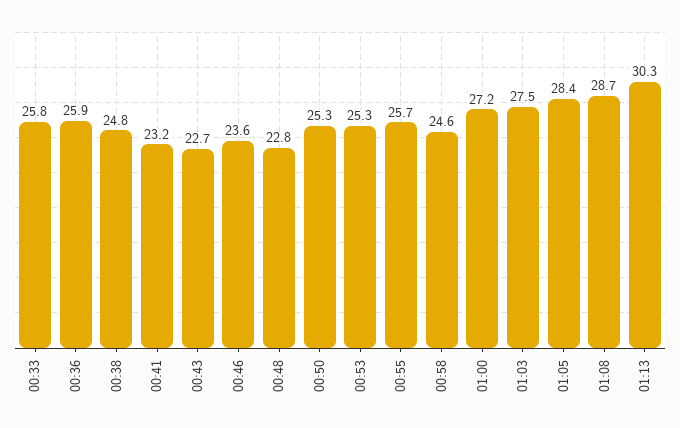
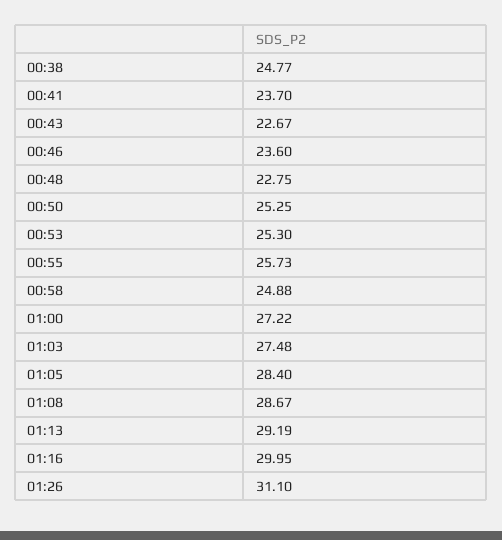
00:33: 25.8 -> none
00:36: 25.9 -> none
00:41: 23.2 -> 23.7
00:58: 24.6 -> 24.88
01:13: 30.3 -> 29.19
01:16: none -> 29.95
01:26: none -> 31.1

